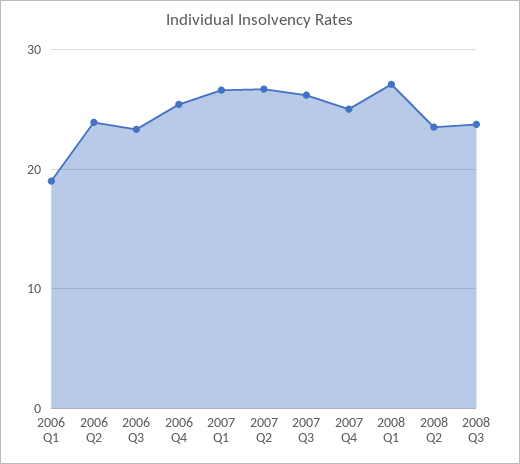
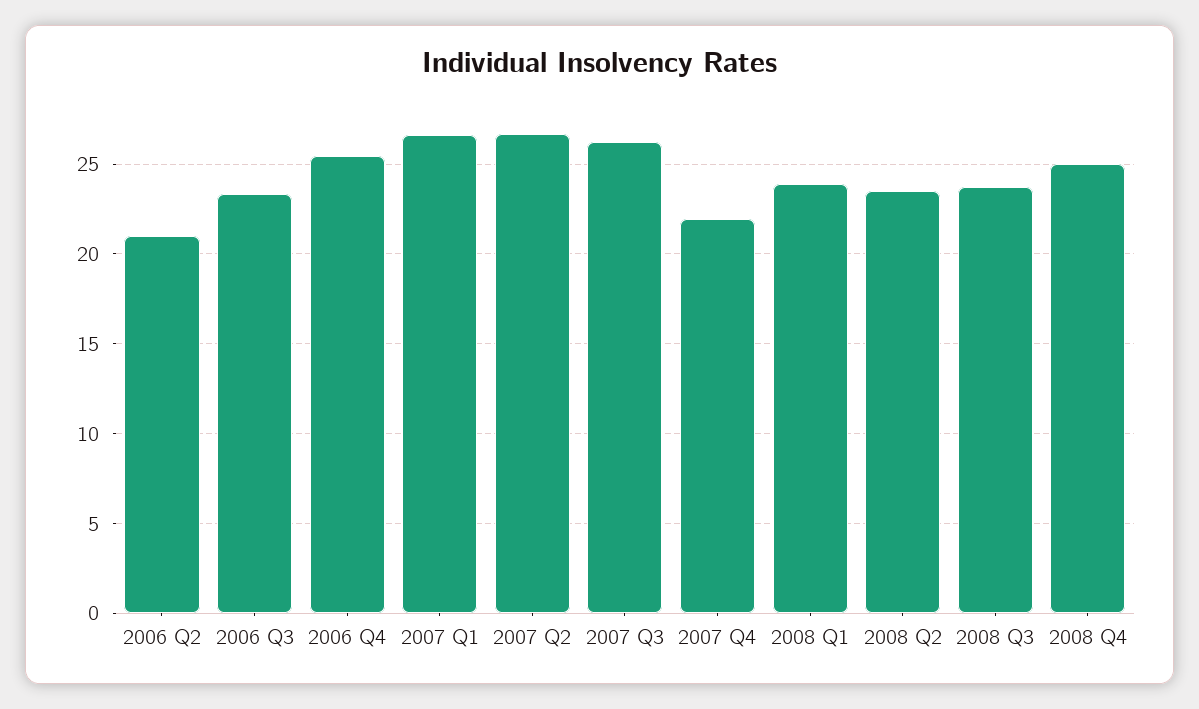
2006 Q1: 19 -> none
2006 Q2: 24 -> 21
2007 Q4: 25 -> 22
2008 Q1: 27 -> 24
2008 Q4: none -> 25

